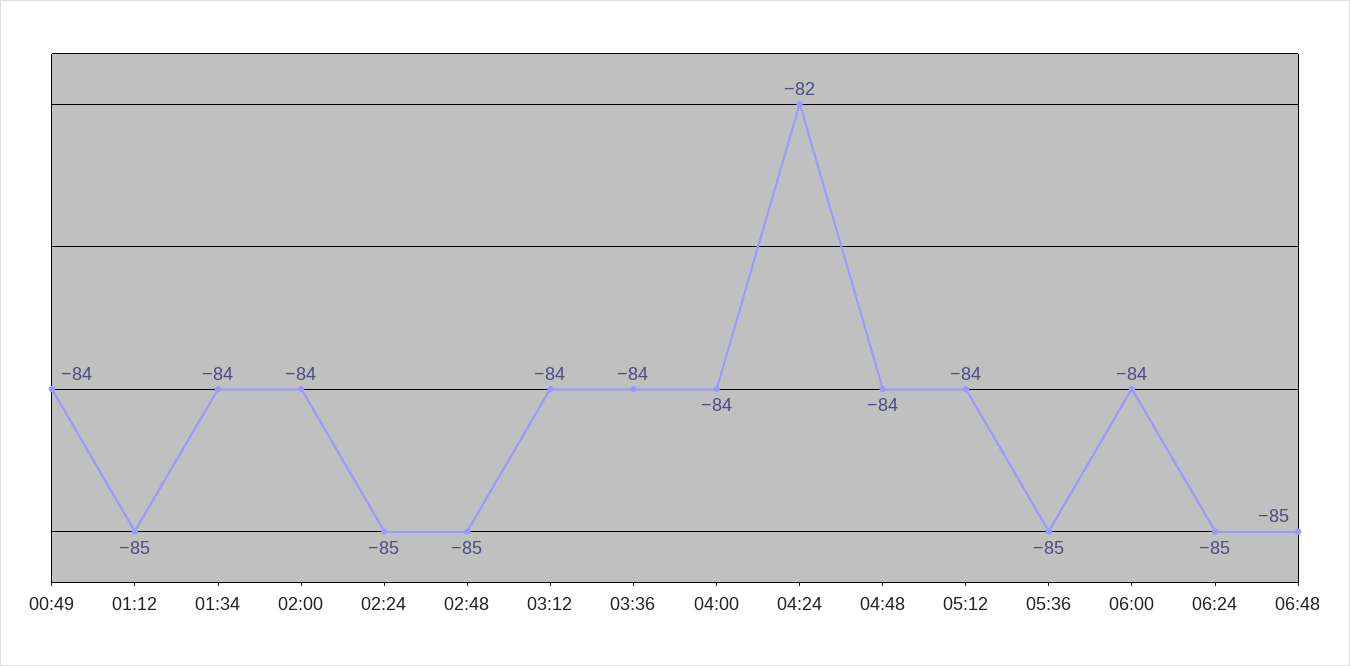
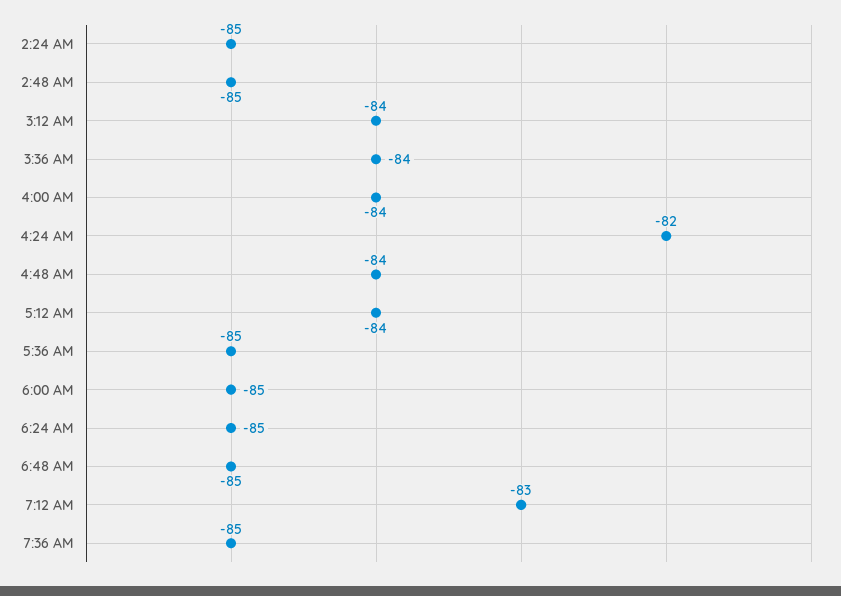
00:49: -84 -> none
01:12: -85 -> none
01:34: -84 -> none
02:00: -84 -> none
06:00: -84 -> -85
7:12 AM: none -> -83
7:36 AM: none -> -85

